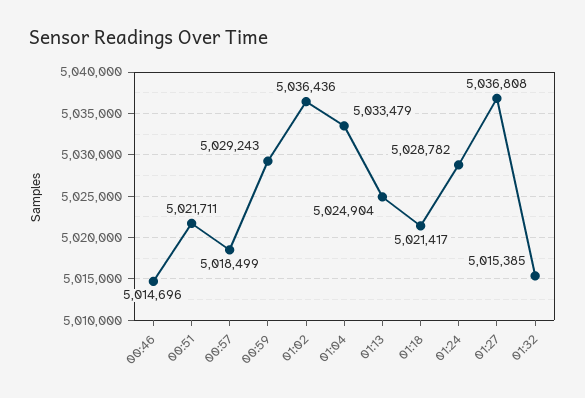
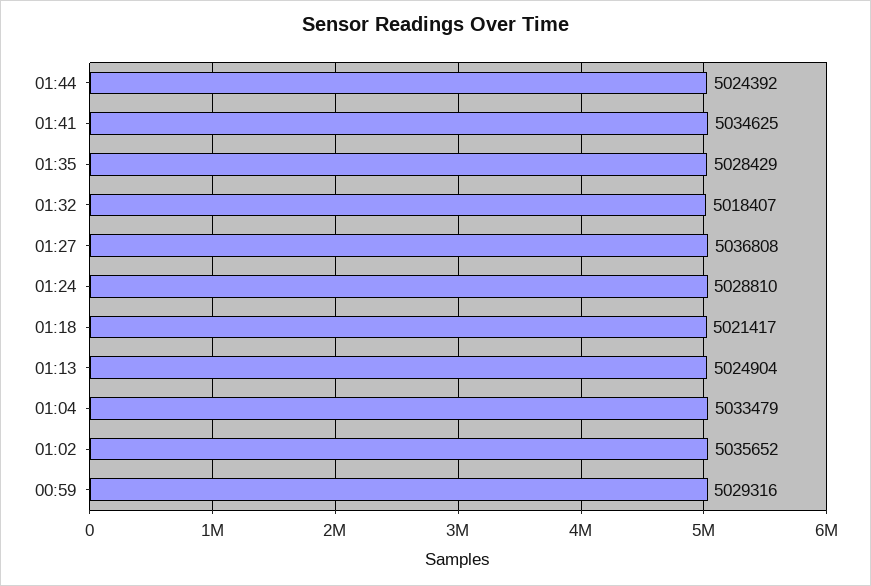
00:46: 5014696 -> none
00:51: 5021711 -> none
00:57: 5018499 -> none
00:59: 5029243 -> 5029316
01:02: 5036436 -> 5035652
01:24: 5028782 -> 5028810
01:32: 5015385 -> 5018407
01:44: none -> 5024392
01:41: none -> 5034625
01:35: none -> 5028429

